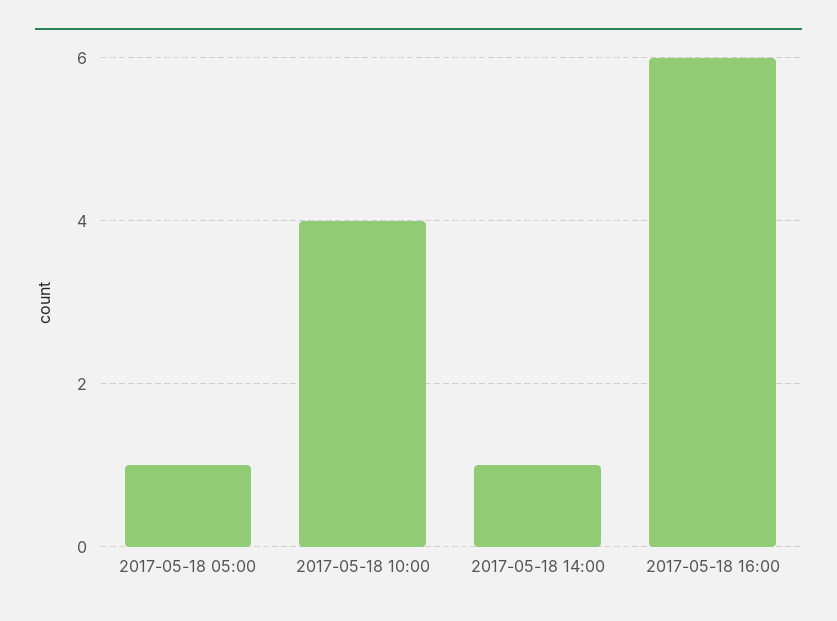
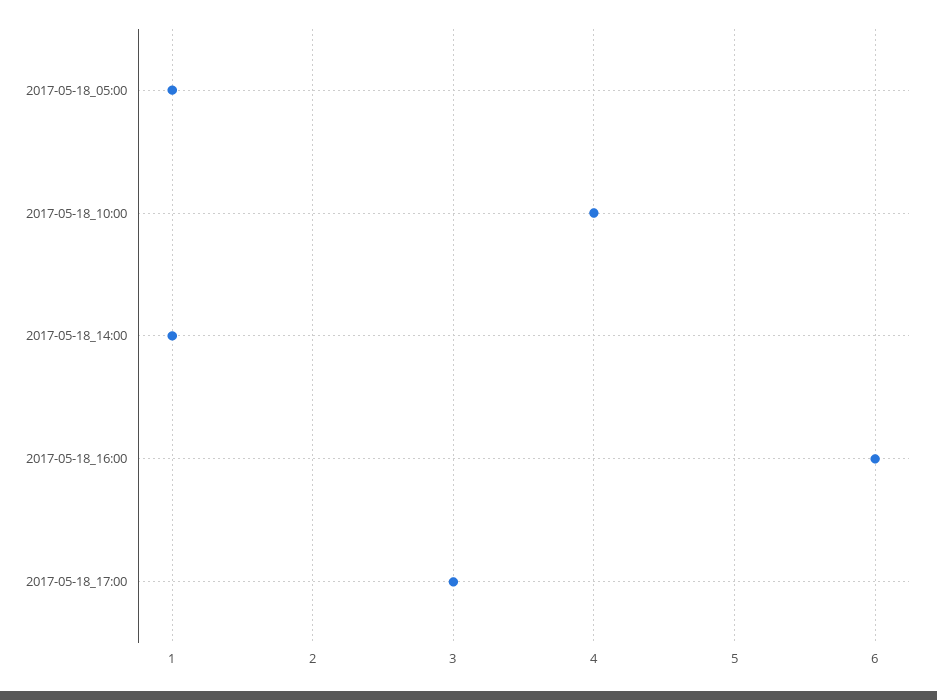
2017-05-18_17:00: none -> 3

